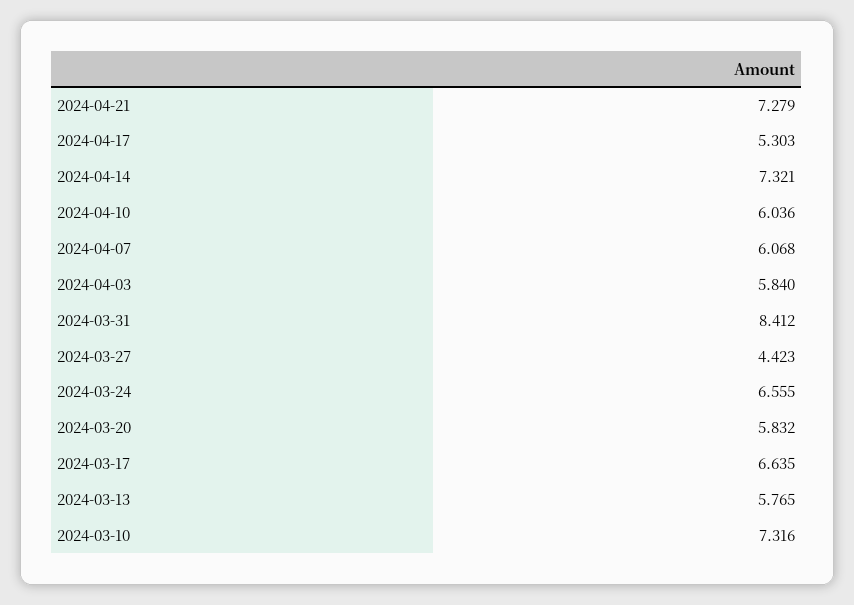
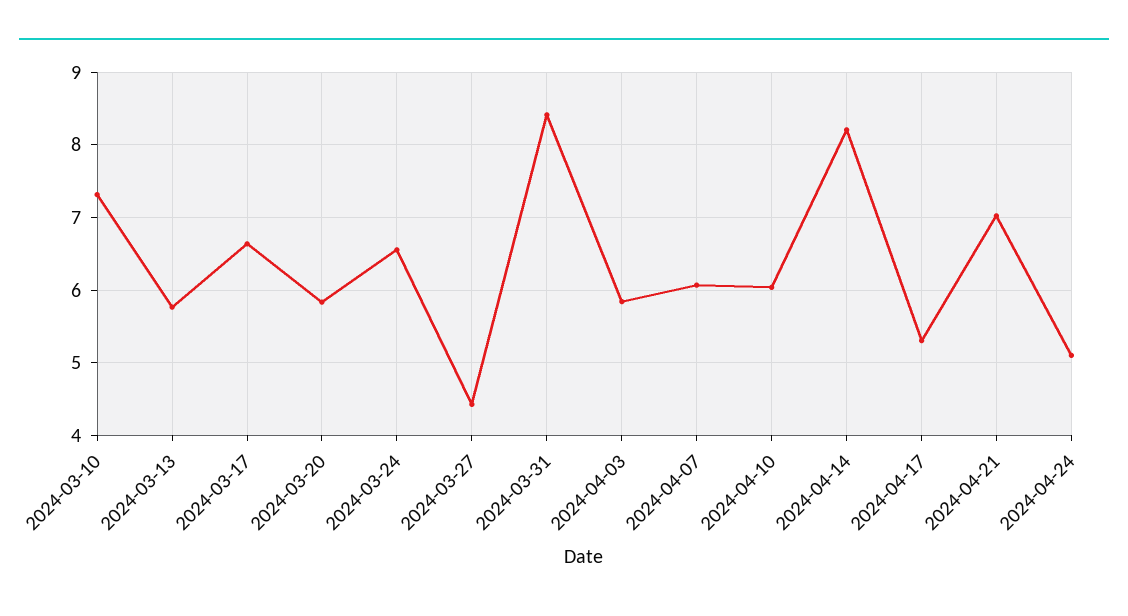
2024-04-21: 7.279 -> 7
2024-04-14: 7.321 -> 8.2
2024-04-24: none -> 5.1

